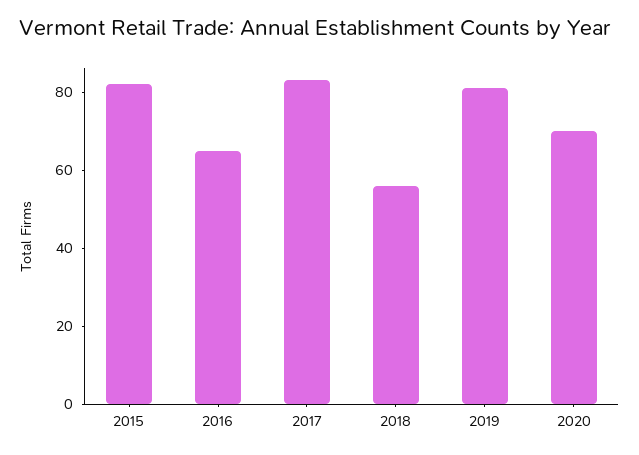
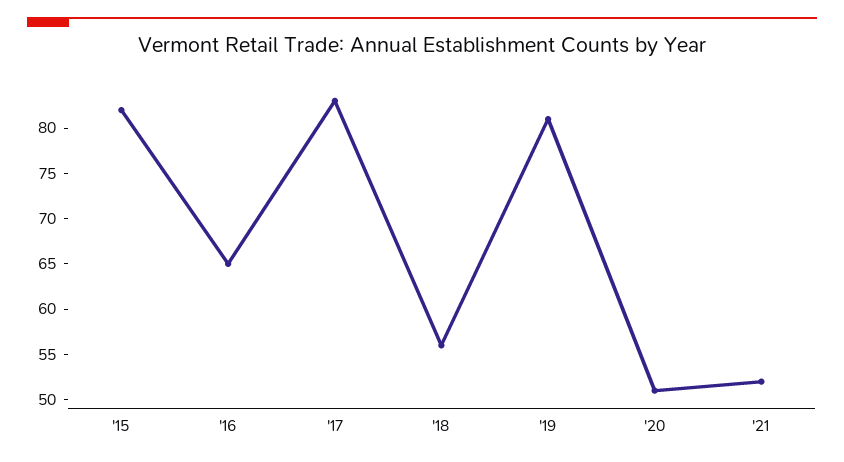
2020: 70 -> 51
'21: none -> 52

